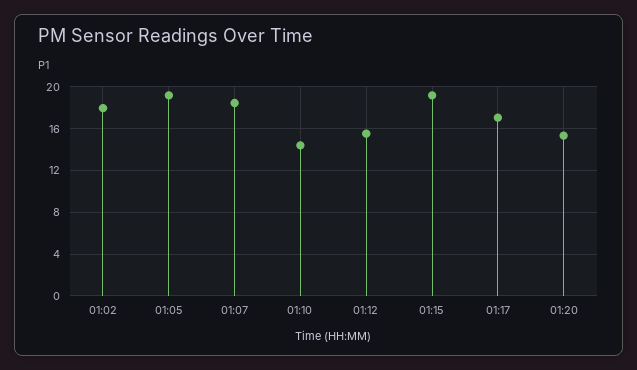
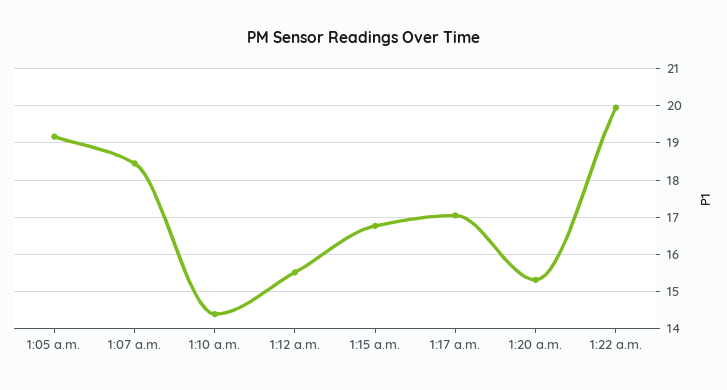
01:02: 18 -> none
01:15: 19 -> 16.8
1:22 a.m.: none -> 20

